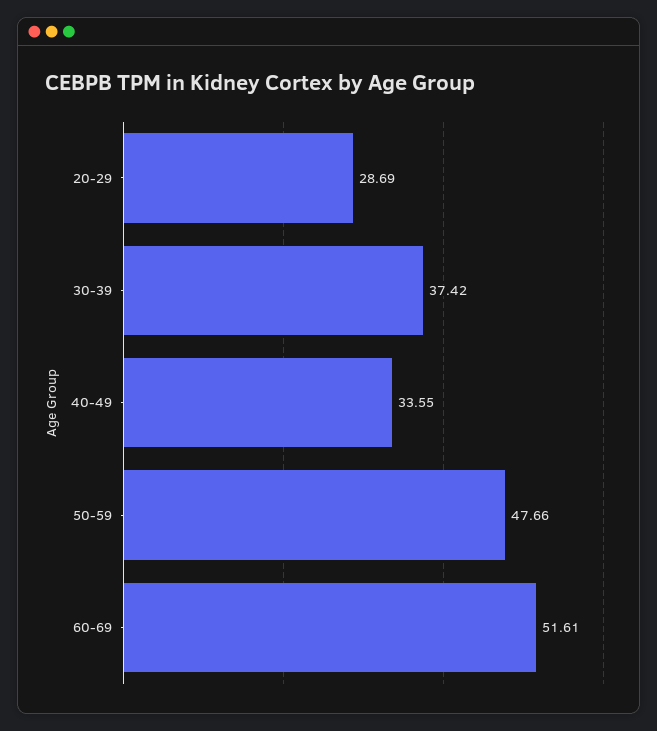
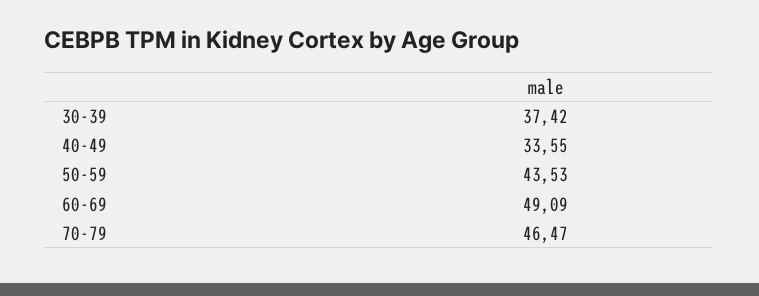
20-29: 28.69 -> none
50-59: 47.66 -> 43.53
60-69: 51.61 -> 49.09
70-79: none -> 46.47

